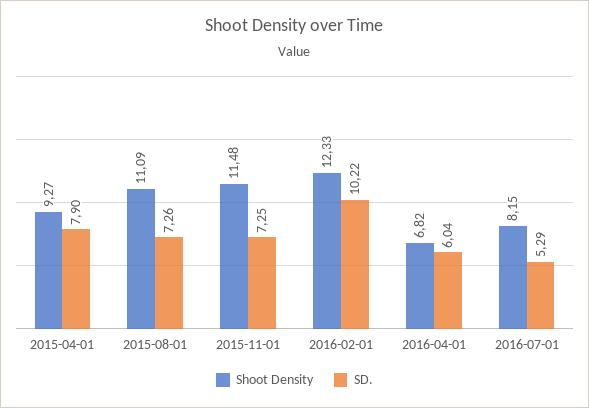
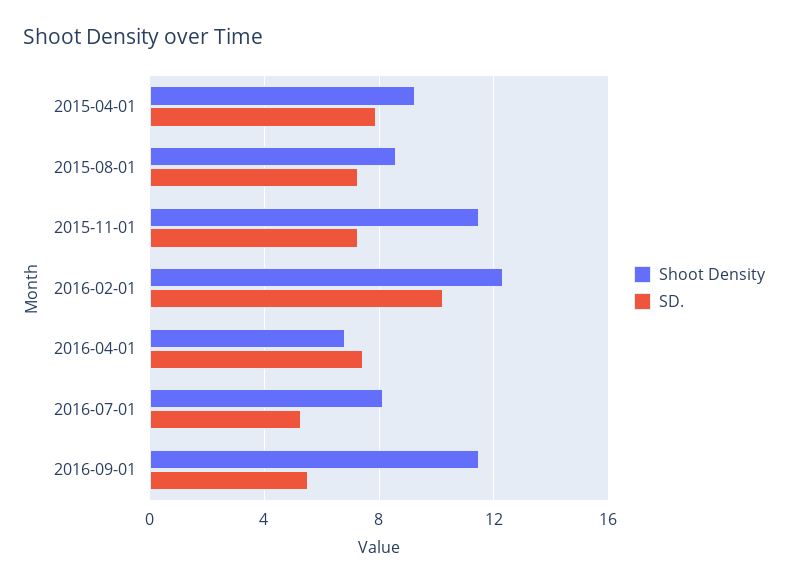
Shoot Density, 2015-08-01: 11.09 -> 8.5
SD., 2016-04-01: 6.04 -> 7.5
Shoot Density, 2016-09-01: none -> 11.5
SD., 2016-09-01: none -> 5.5

